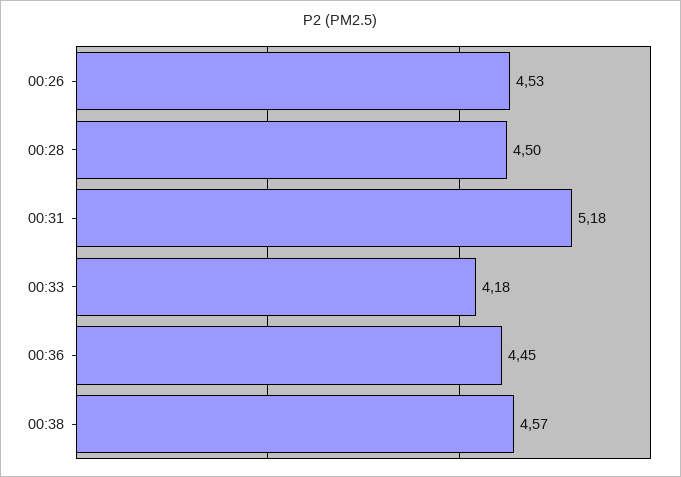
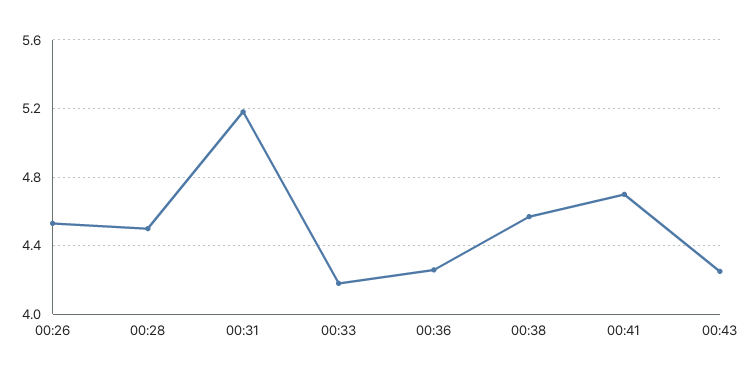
00:36: 4.45 -> 4.25
00:41: none -> 4.7
00:43: none -> 4.25

